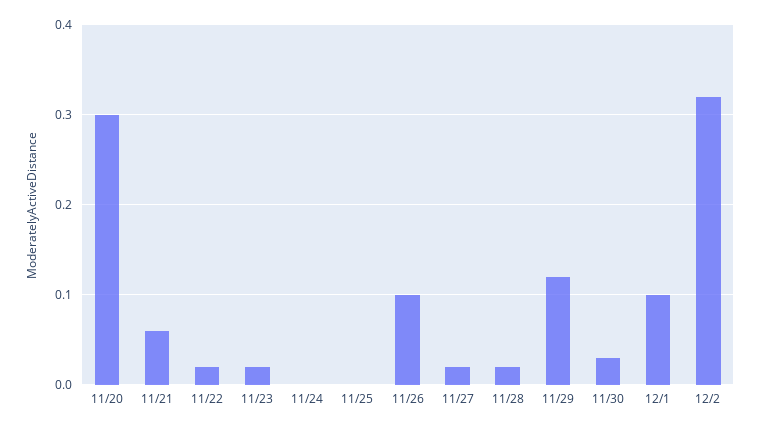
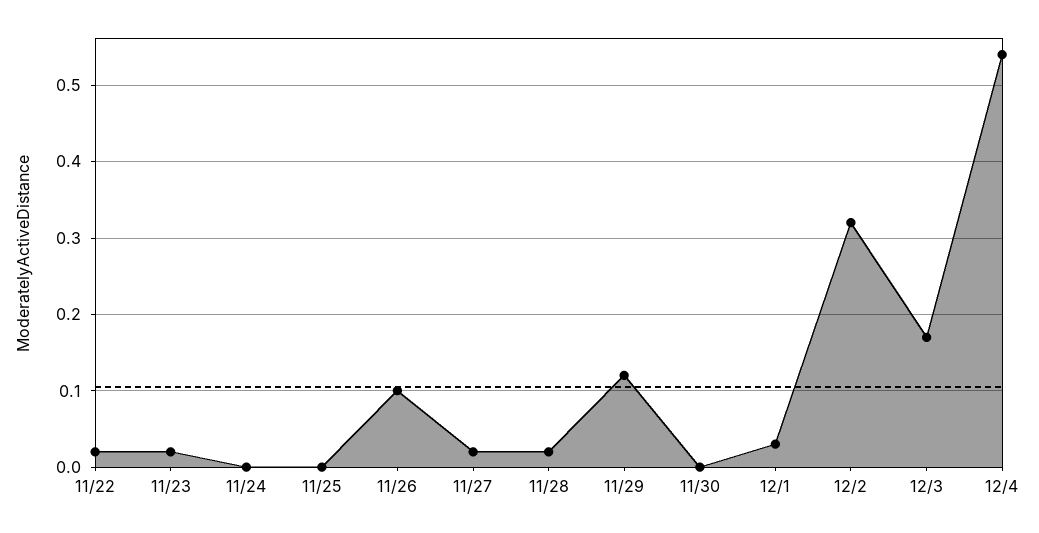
11/20: 0.3 -> none
11/21: 0.06 -> none
11/30: 0.03 -> 0
12/1: 0.1 -> 0.03
12/3: none -> 0.17
12/4: none -> 0.54

